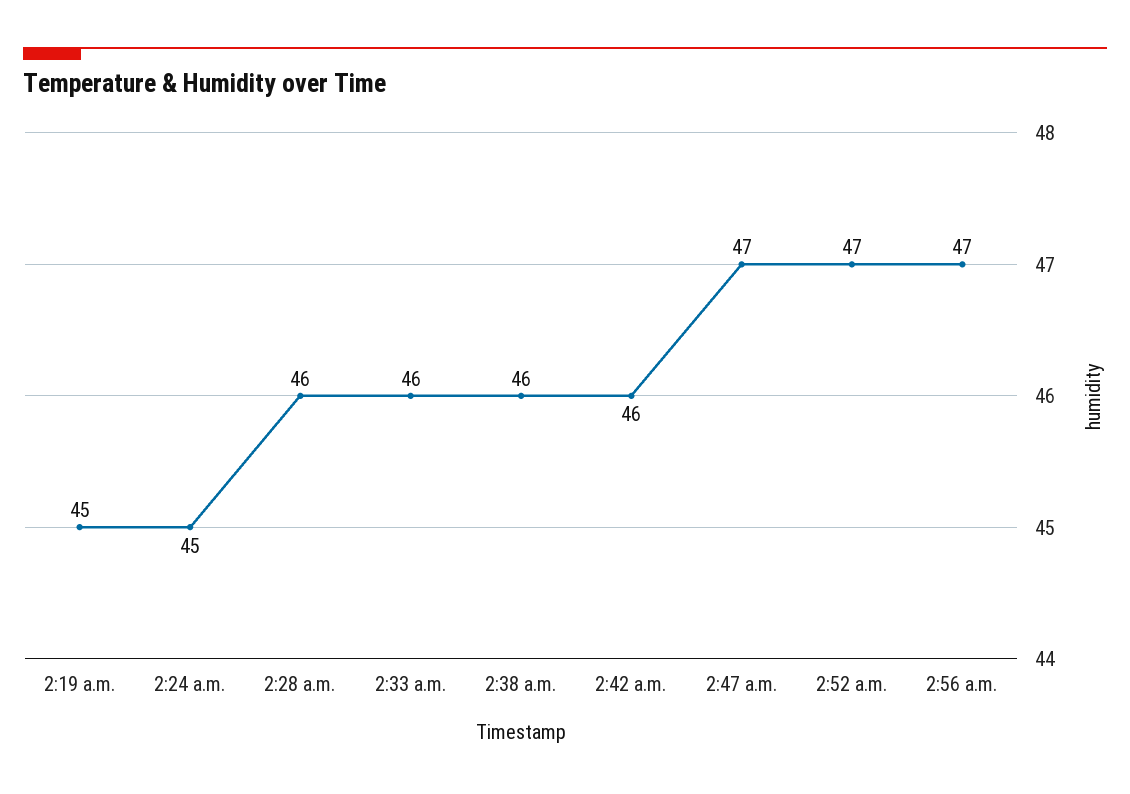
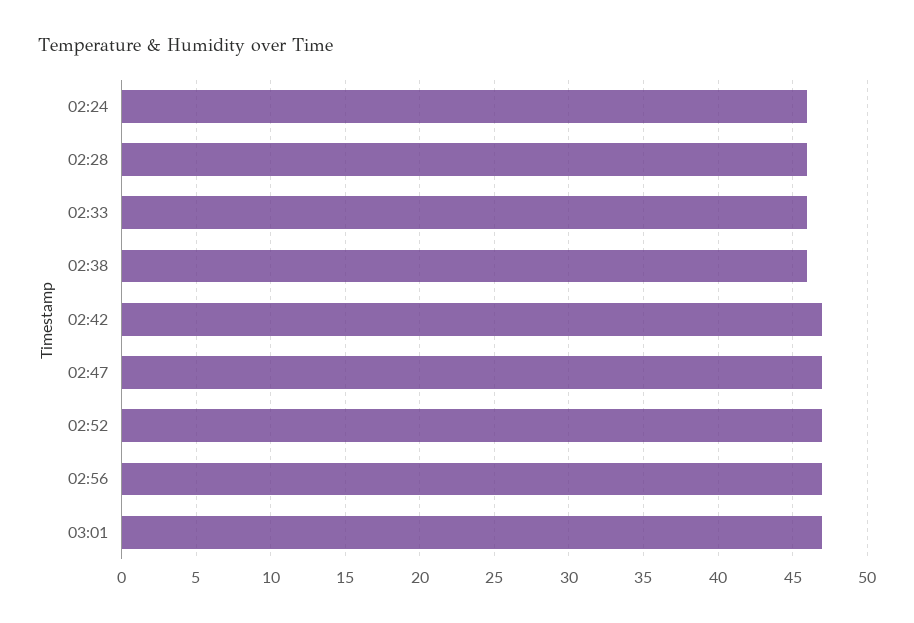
2:19 a.m.: 45 -> none
2:24 a.m.: 45 -> 46
2:42 a.m.: 46 -> 47
03:01: none -> 47

